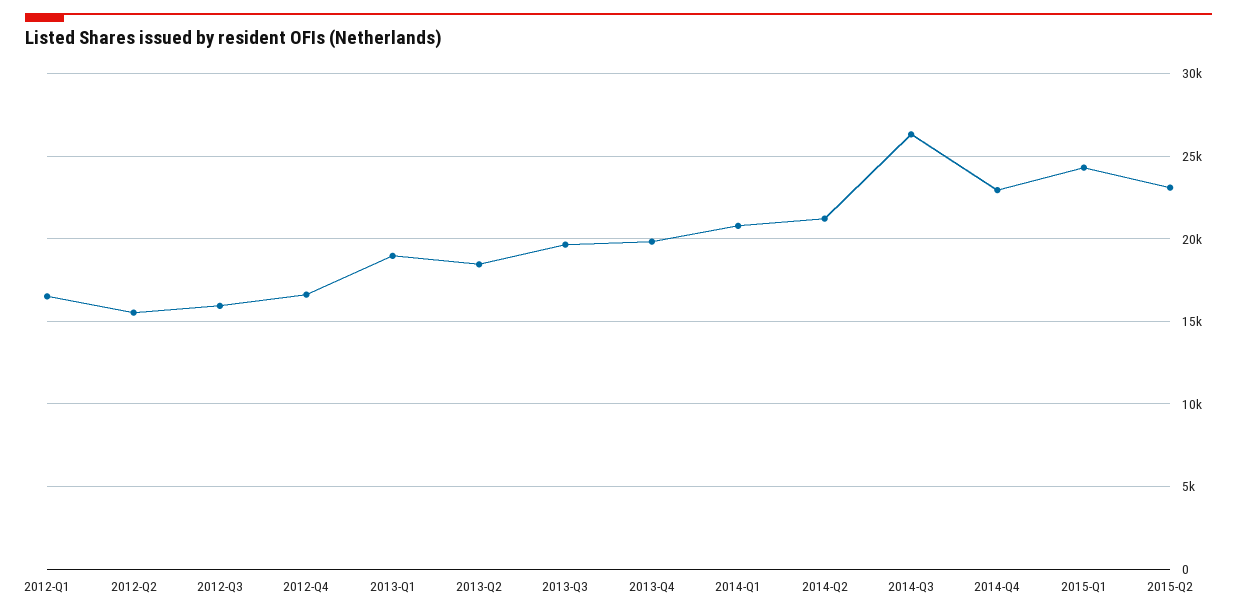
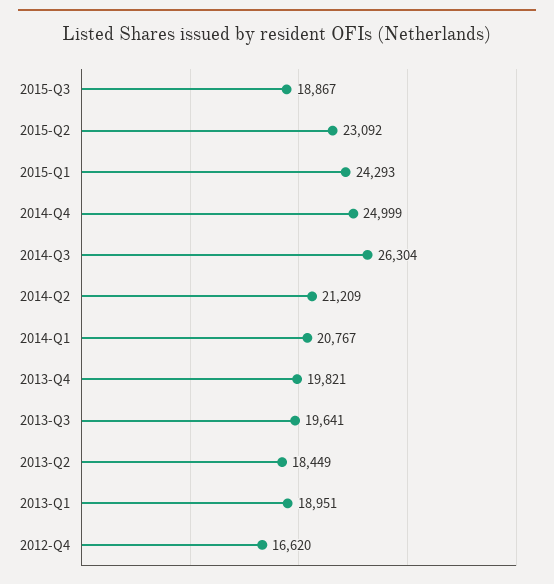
2012-Q1: 16500 -> none
2012-Q2: 15500 -> none
2012-Q3: 16000 -> none
2014-Q4: 23000 -> 24999
2015-Q3: none -> 18867

